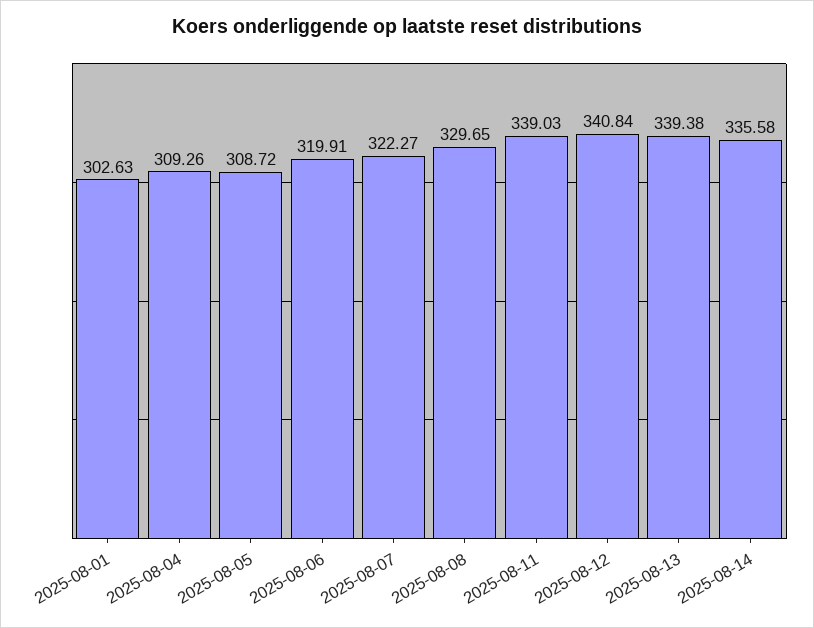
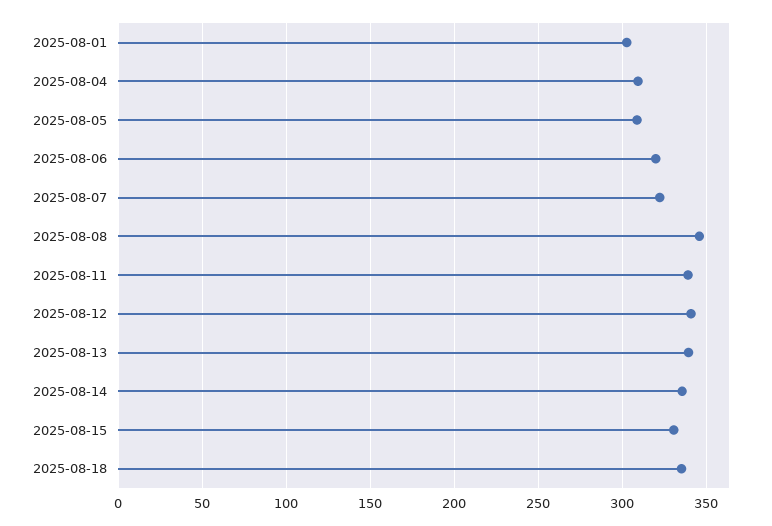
2025-08-08: 329.65 -> 345
2025-08-15: none -> 330
2025-08-18: none -> 335

